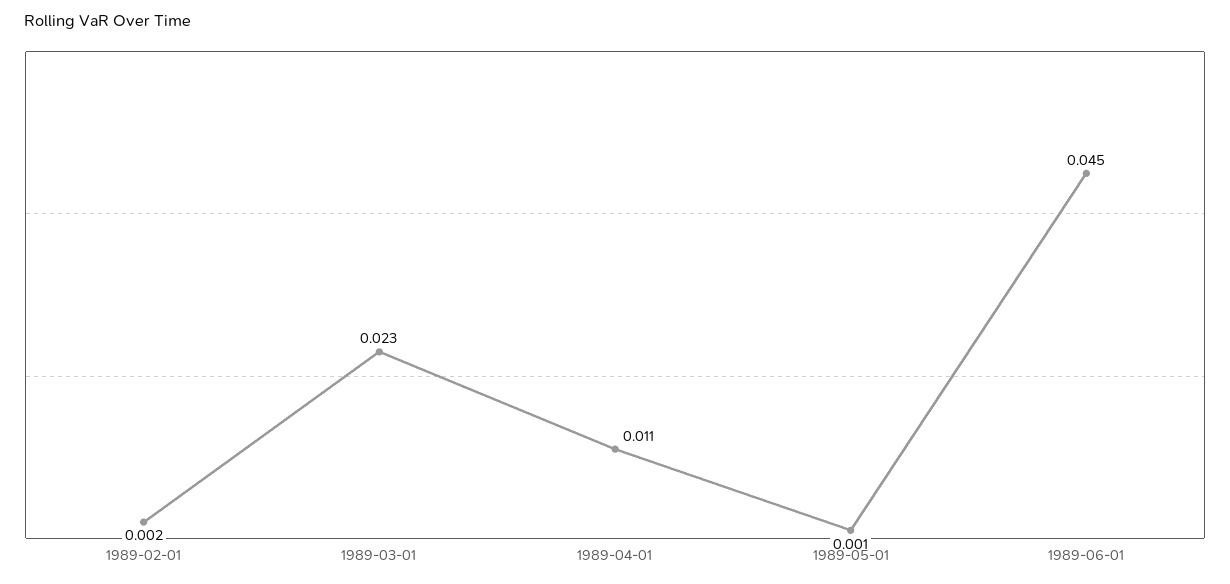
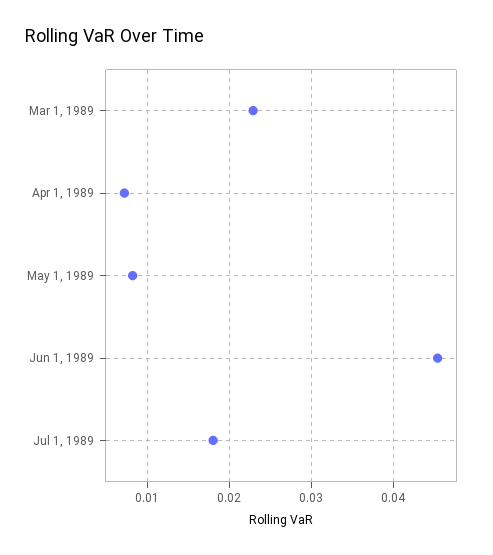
1989-02-01: 0.002 -> none
1989-04-01: 0.011 -> 0.007
1989-05-01: 0.001 -> 0.008
Jul 1, 1989: none -> 0.018

